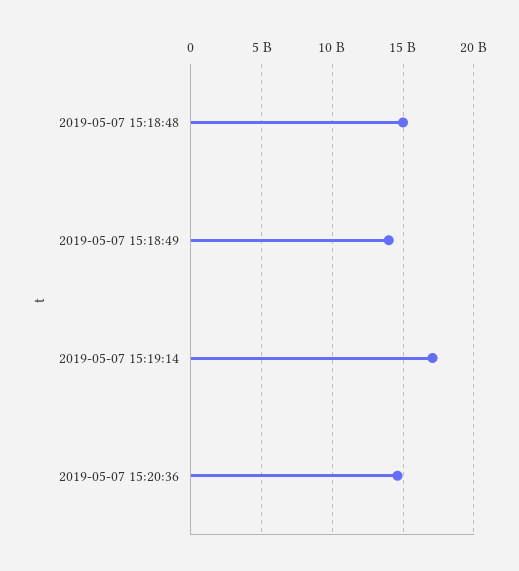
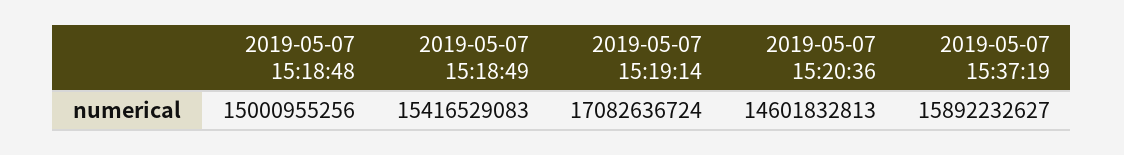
2019-05-07 15:18:49: 14000000000 -> 15416529083
2019-05-07 15:37:19: none -> 15892232627

